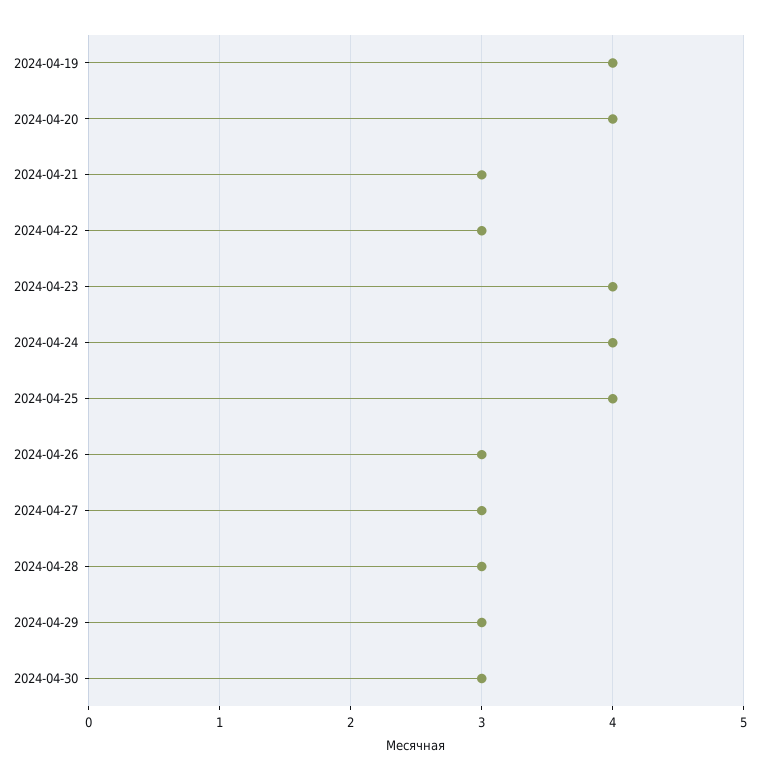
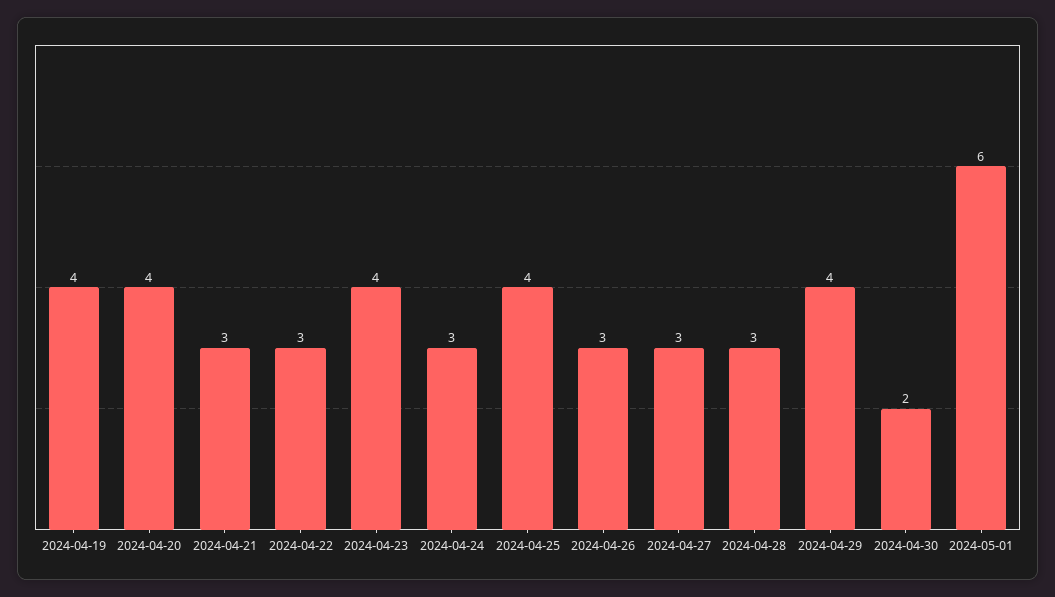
2024-04-24: 4 -> 3
2024-04-29: 3 -> 4
2024-04-30: 3 -> 2
2024-05-01: none -> 6

